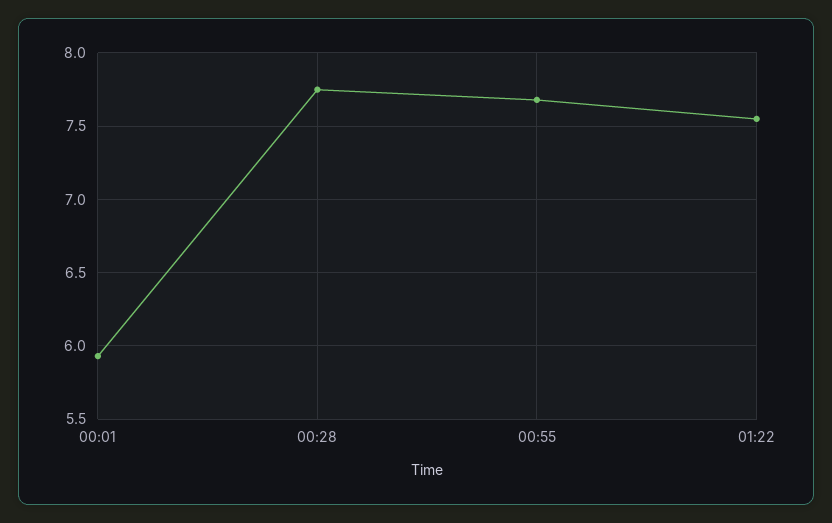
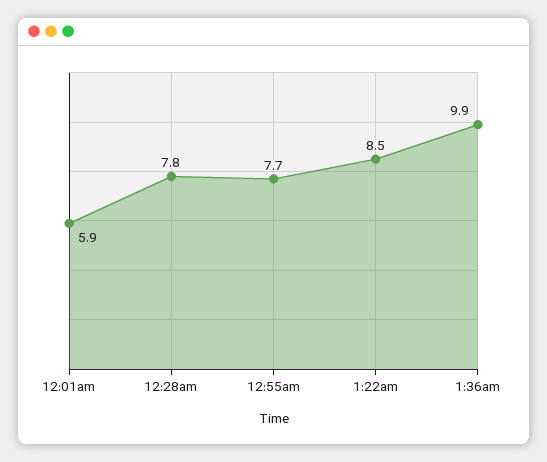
01:22: 7.55 -> 8.5
1:36am: none -> 9.9

